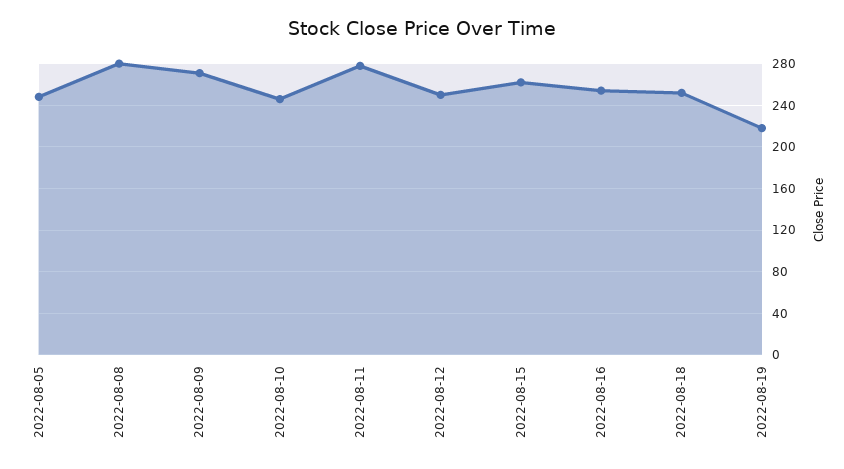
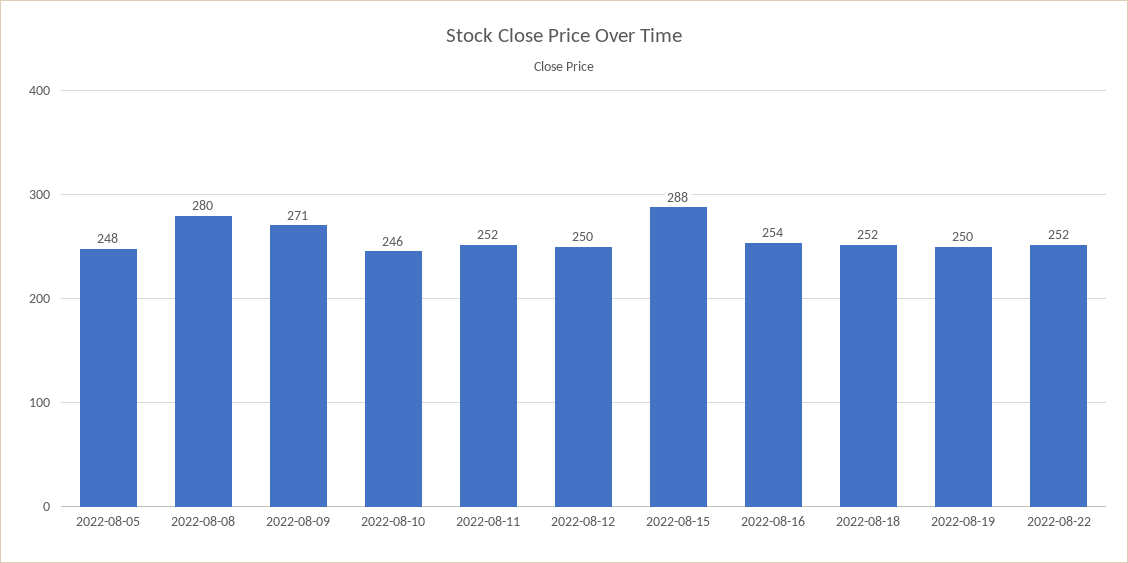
2022-08-11: 280 -> 252
2022-08-15: 260 -> 288
2022-08-19: 220 -> 250
2022-08-22: none -> 252

